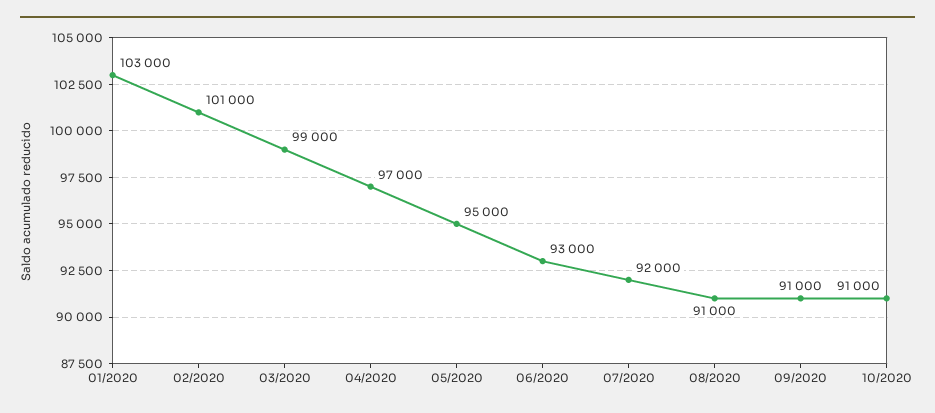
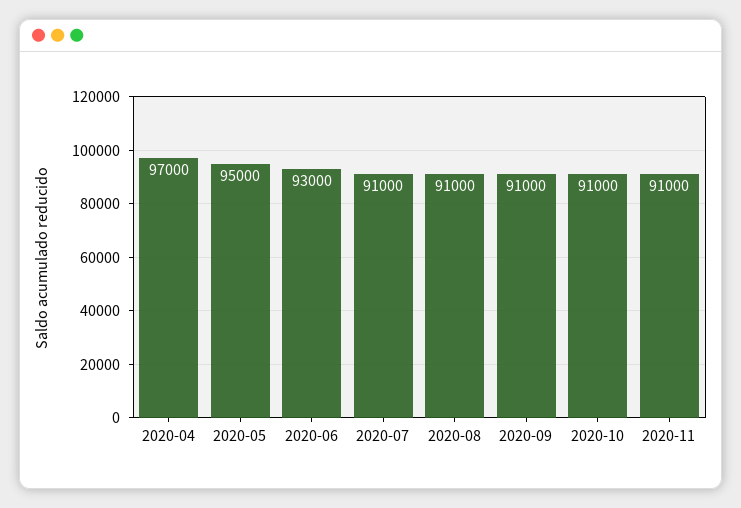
01/2020: 103000 -> none
02/2020: 101000 -> none
03/2020: 99000 -> none
07/2020: 92000 -> 91000
2020-11: none -> 91000

